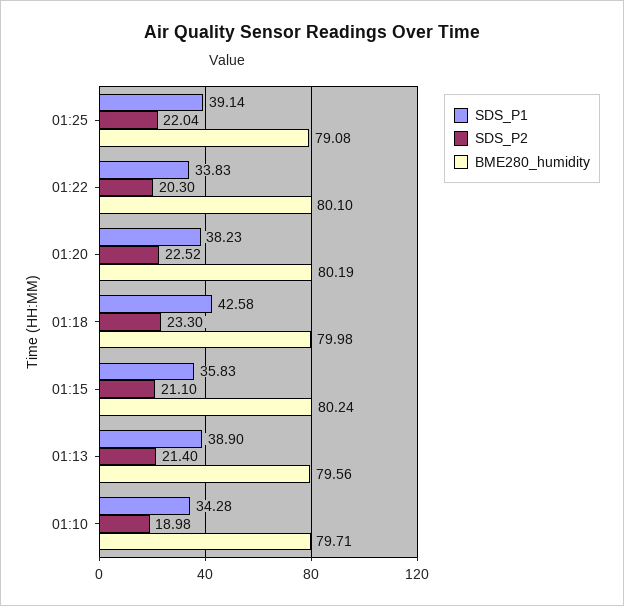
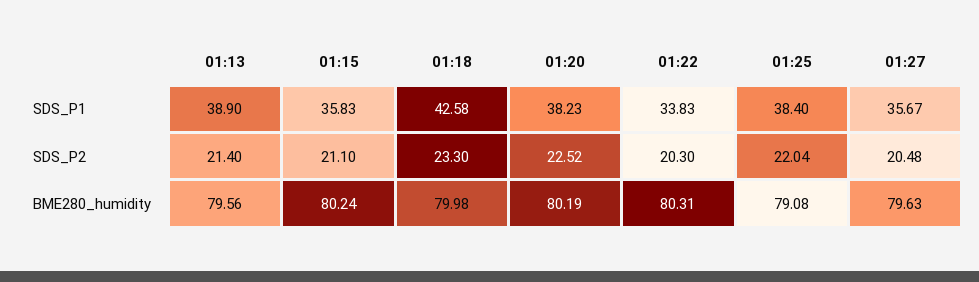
SDS_P1, 01:25: 39.14 -> 38.4
BME280_humidity, 01:22: 80.1 -> 80.31
SDS_P1, 01:10: 34.28 -> none
SDS_P2, 01:10: 18.98 -> none
BME280_humidity, 01:10: 79.71 -> none
SDS_P1, 01:27: none -> 35.67
SDS_P2, 01:27: none -> 20.48
BME280_humidity, 01:27: none -> 79.63

